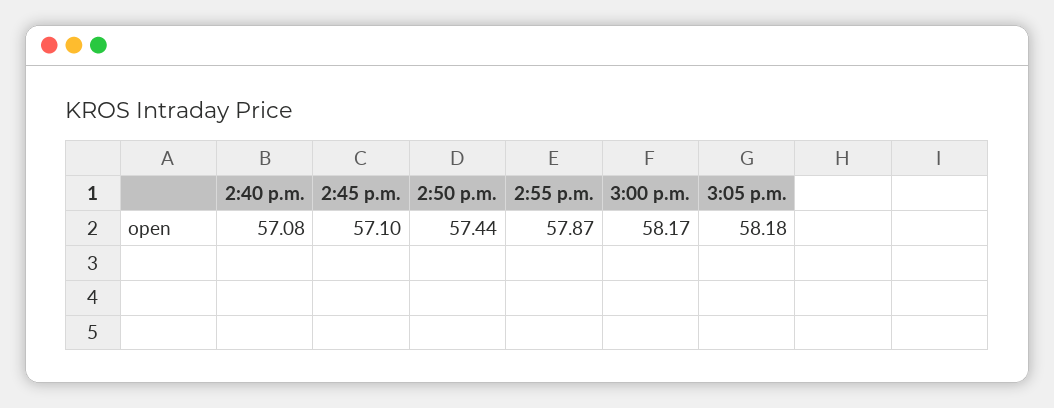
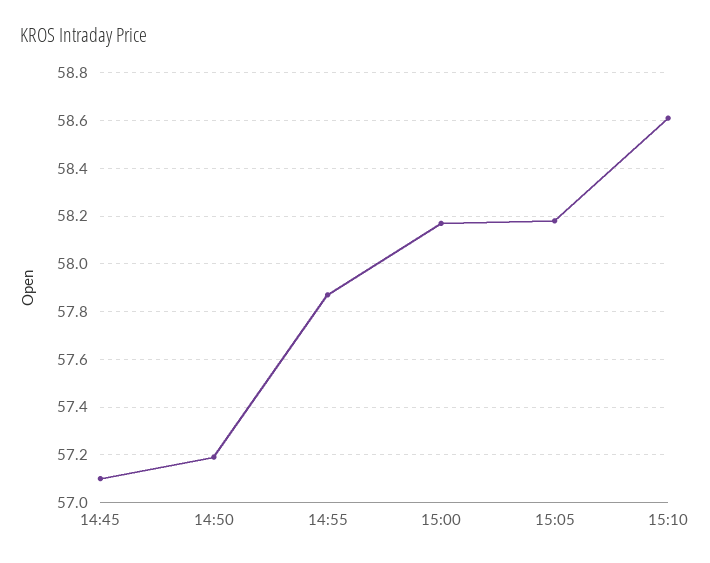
2:40 p.m.: 57.08 -> none
2:50 p.m.: 57.44 -> 57.2
15:10: none -> 58.6

